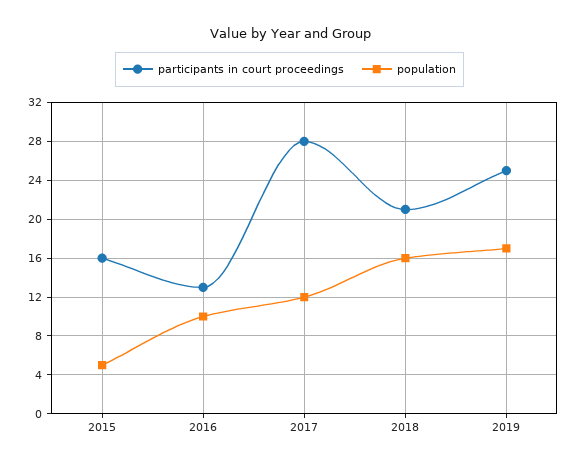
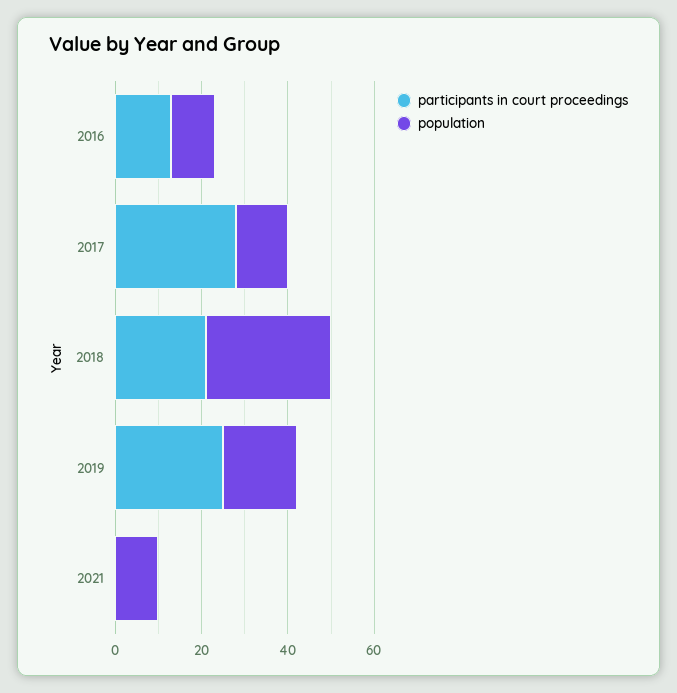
participants in court proceedings, 2015: 16 -> none
population, 2015: 5 -> none
population, 2018: 16 -> 30
participants in court proceedings, 2021: none -> 0
population, 2021: none -> 10

